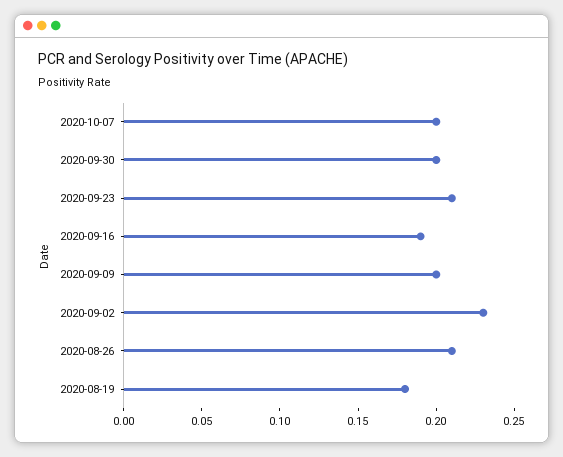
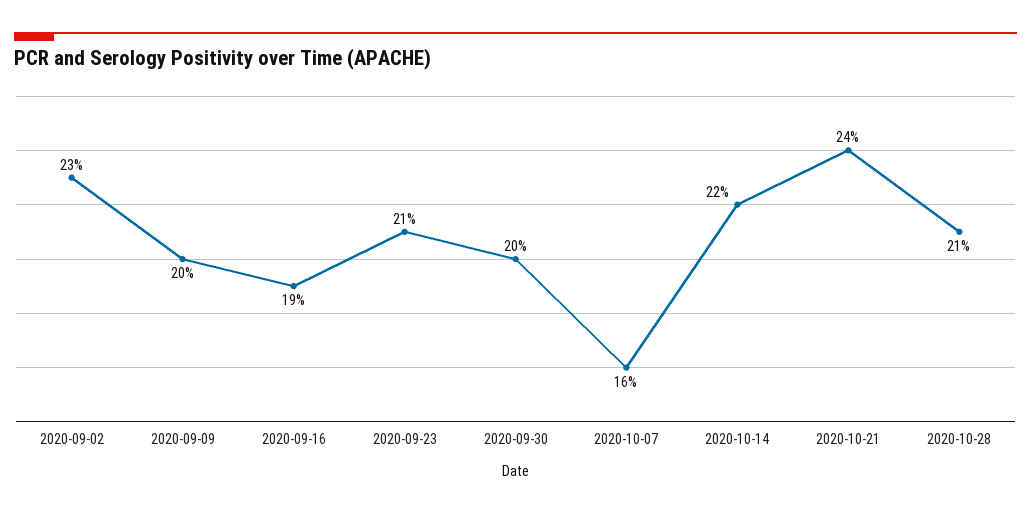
2020-10-07: 0.2 -> 0.16
2020-08-26: 0.21 -> none
2020-08-19: 0.18 -> none
2020-10-14: none -> 0.22
2020-10-21: none -> 0.24
2020-10-28: none -> 0.21

